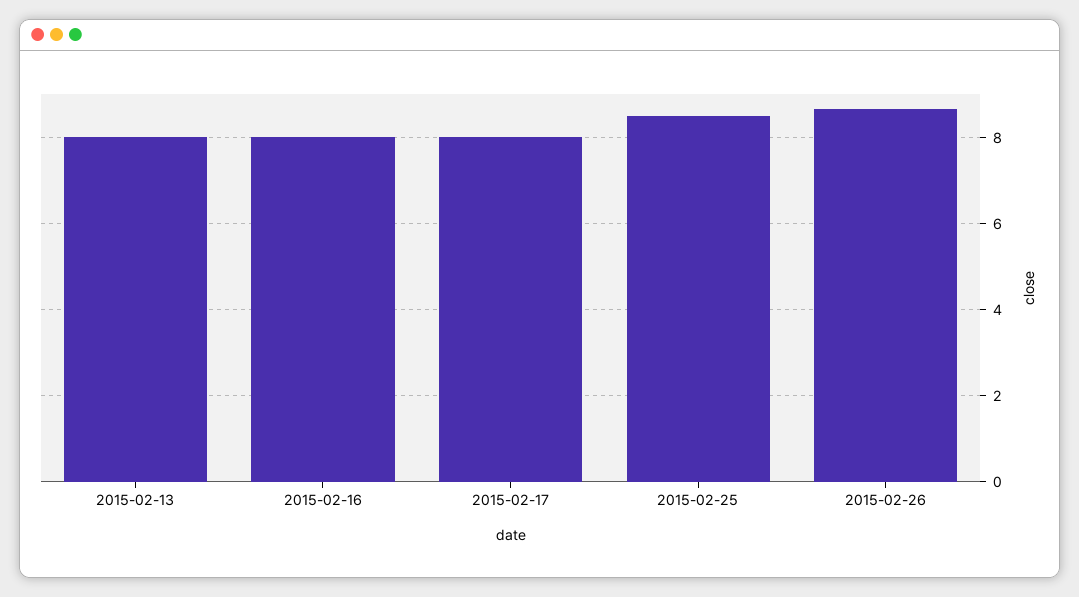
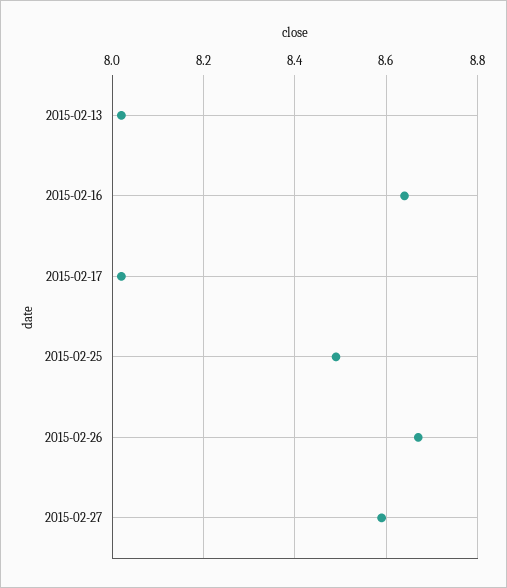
2015-02-16: 8 -> 8.65
2015-02-27: none -> 8.6

